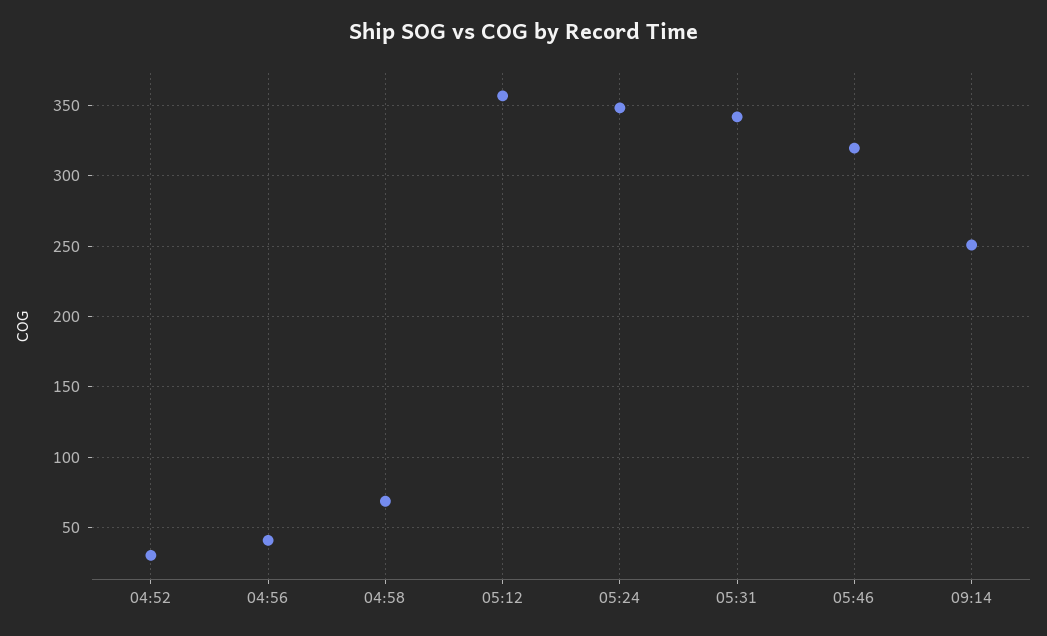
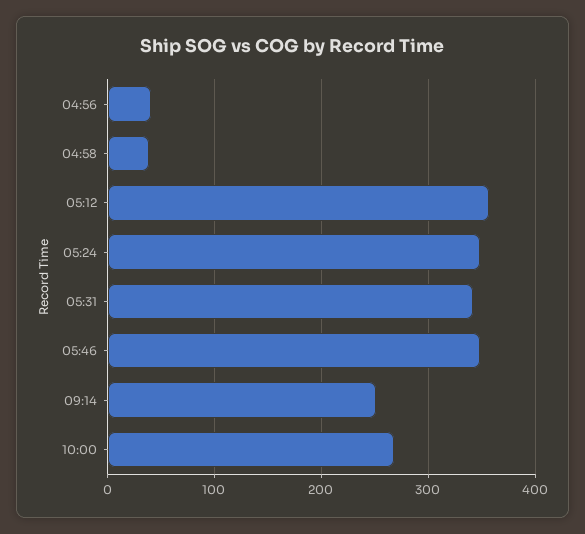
04:52: 30 -> none
04:58: 70 -> 40
05:46: 320 -> 350
10:00: none -> 270

